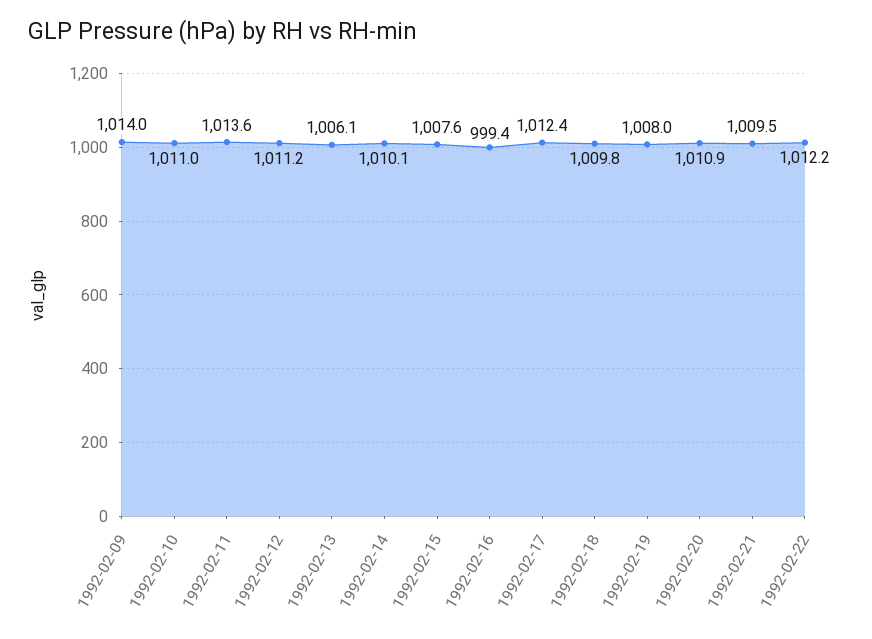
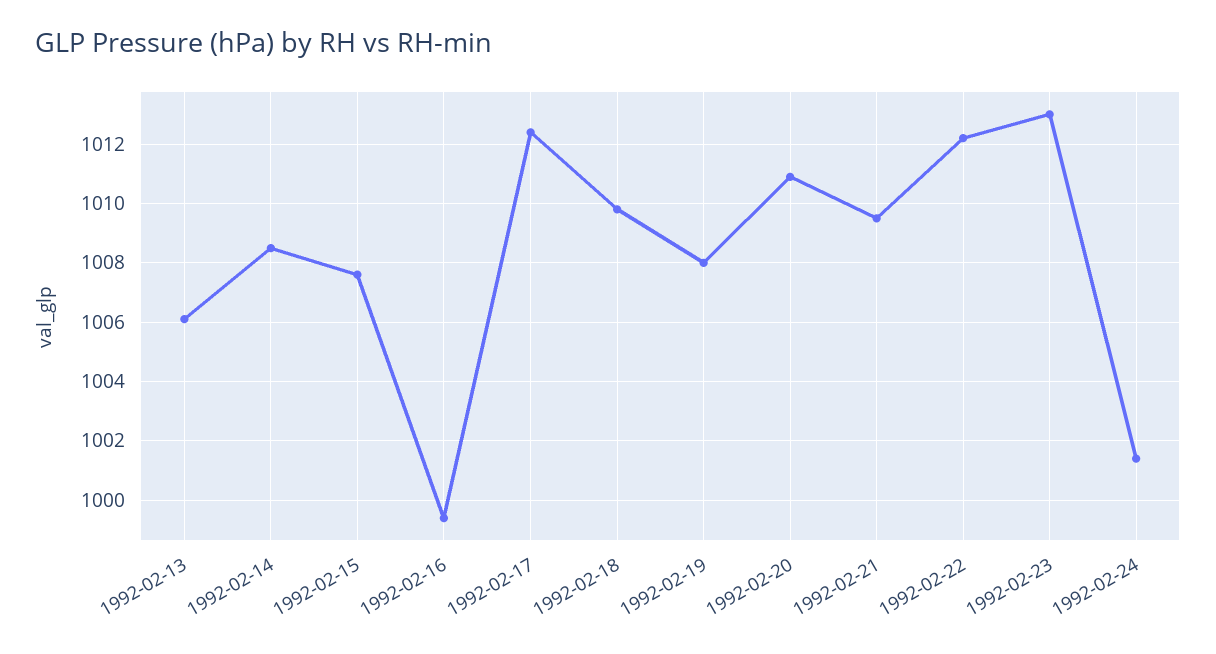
1992-02-09: 1014 -> none
1992-02-10: 1011 -> none
1992-02-11: 1013.6 -> none
1992-02-12: 1011.2 -> none
1992-02-14: 1010.1 -> 1008.5
1992-02-23: none -> 1013
1992-02-24: none -> 1001.5

